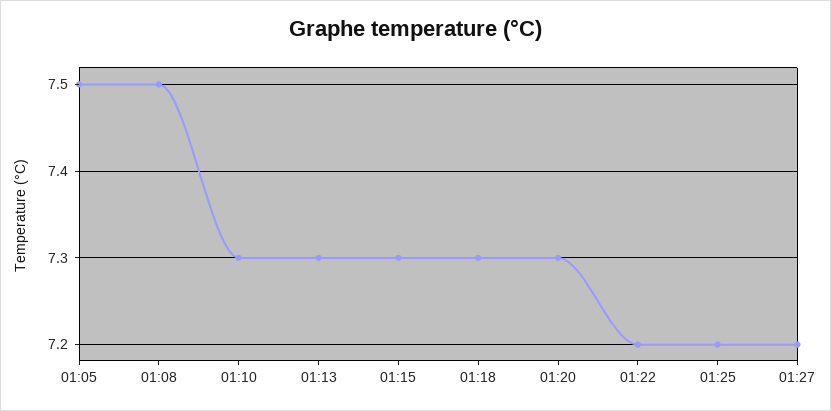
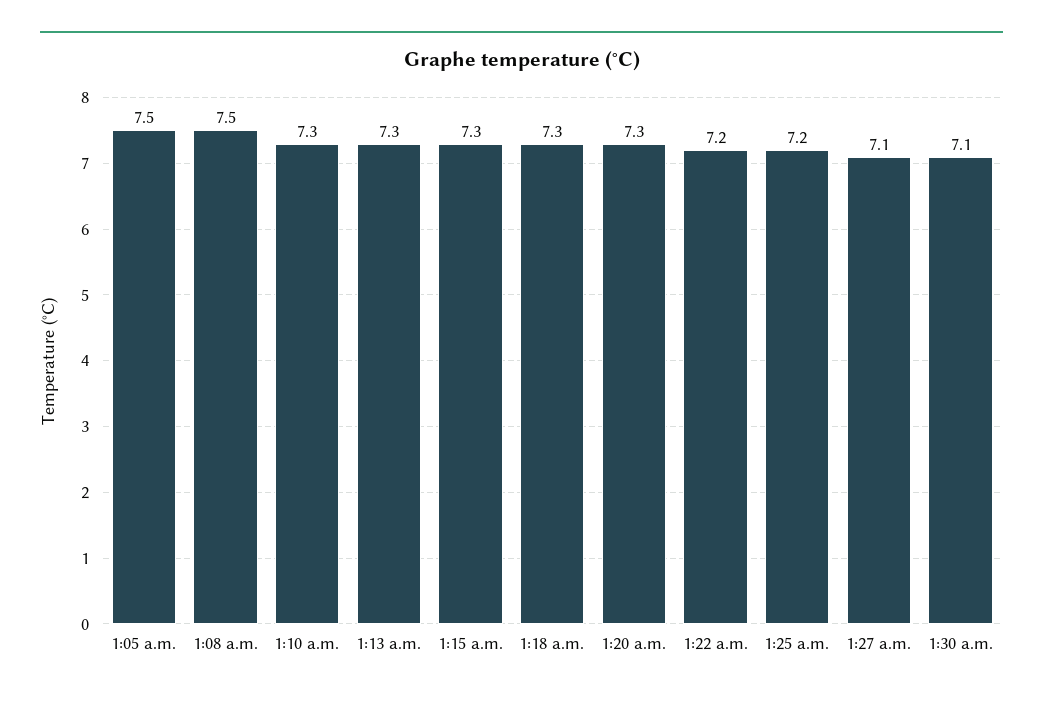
01:27: 7.2 -> 7.1
1:30 a.m.: none -> 7.1

